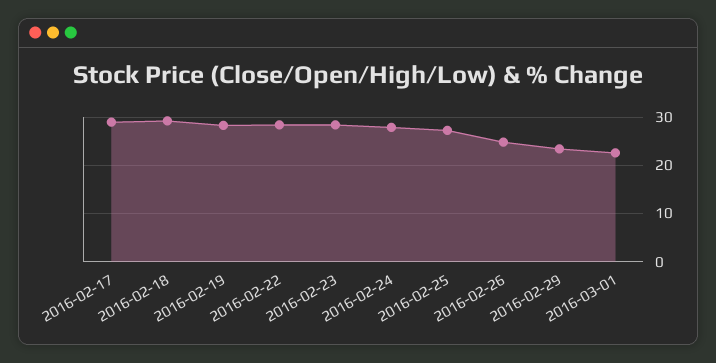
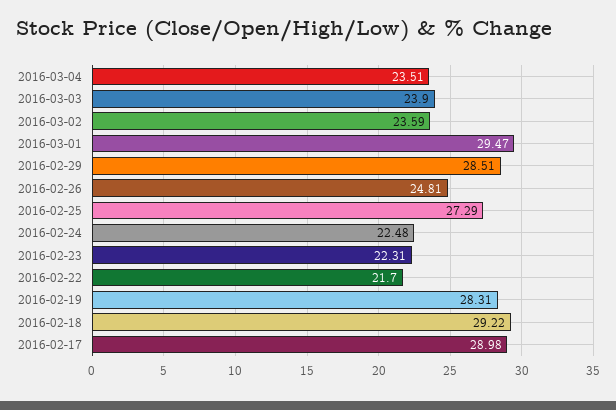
2016-02-22: 28 -> 21.7
2016-02-23: 28 -> 22.31
2016-02-24: 28 -> 22.48
2016-02-29: 24 -> 28.51
2016-03-01: 22 -> 29.47
2016-03-04: none -> 23.51
2016-03-03: none -> 23.9
2016-03-02: none -> 23.59

